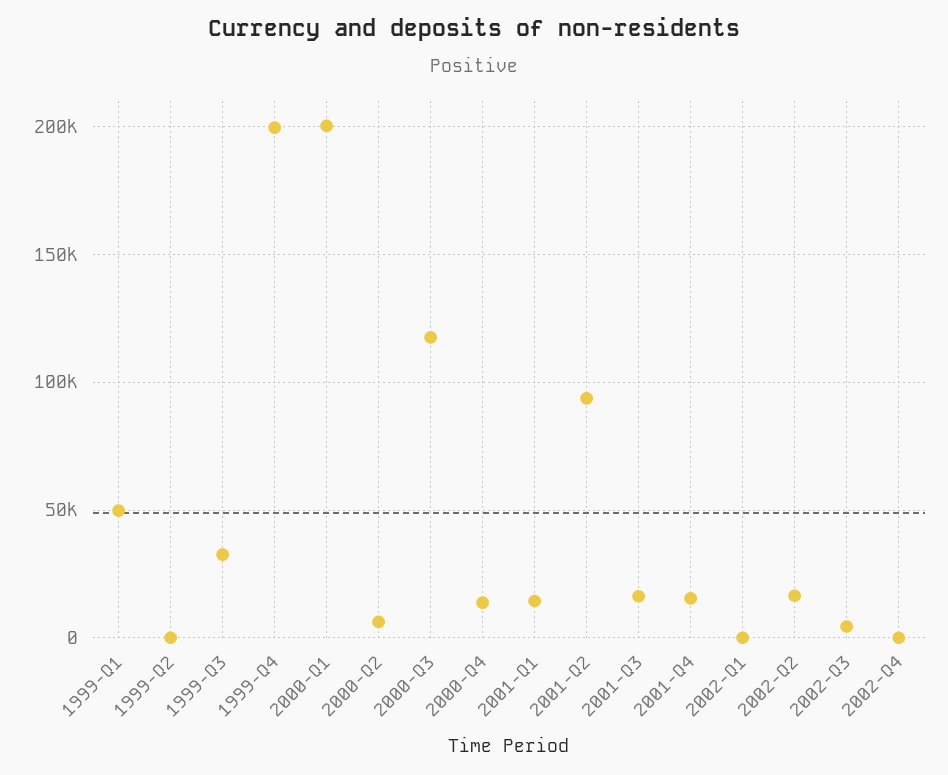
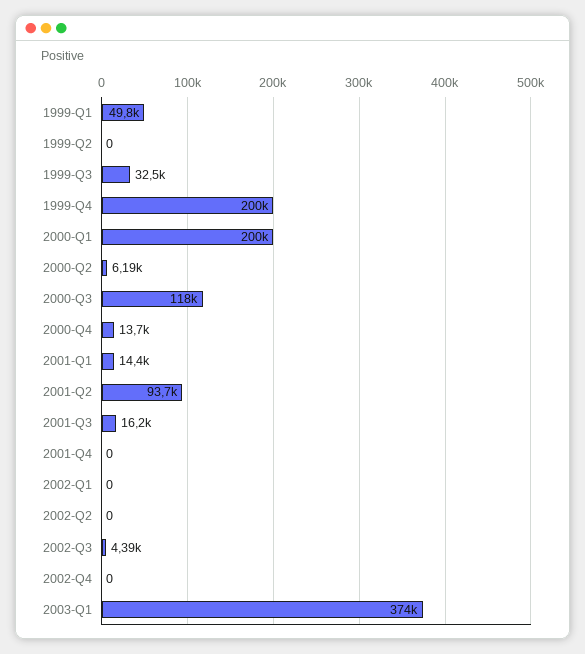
2001-Q4: 15000 -> 0
2002-Q2: 15000 -> 0
2003-Q1: none -> 374000

